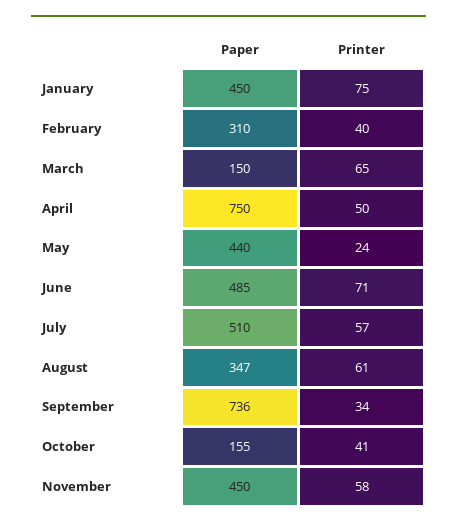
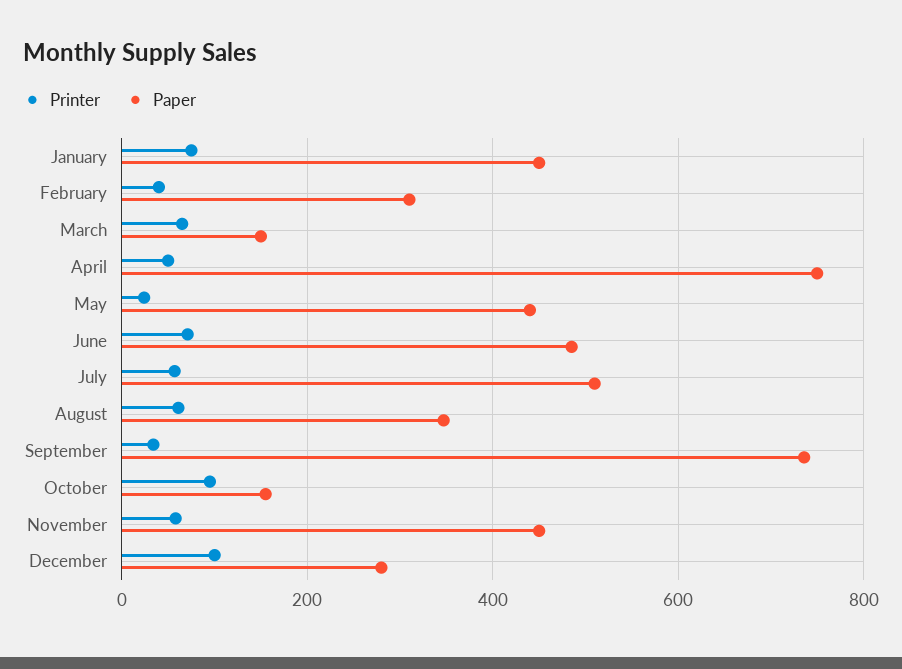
Printer, October: 41 -> 100
Printer, December: none -> 100
Paper, December: none -> 280

